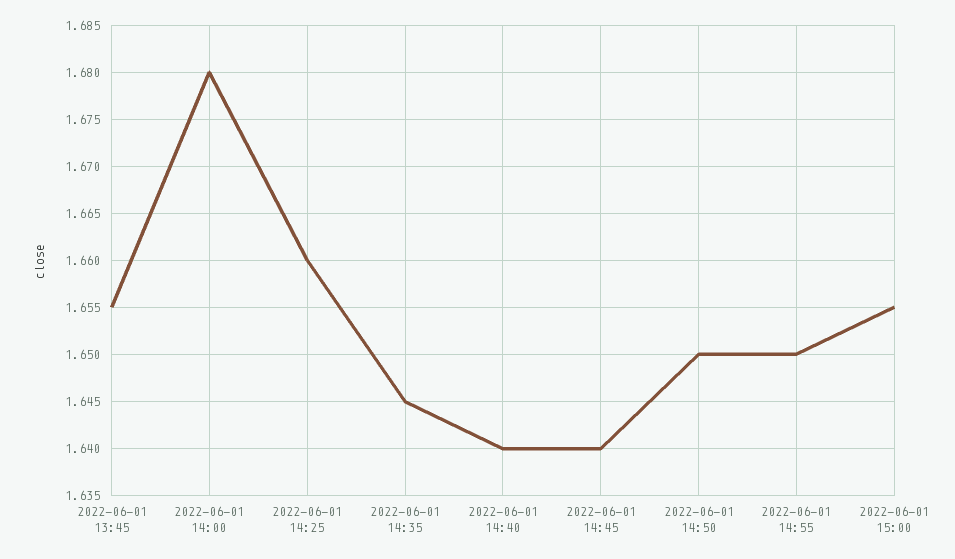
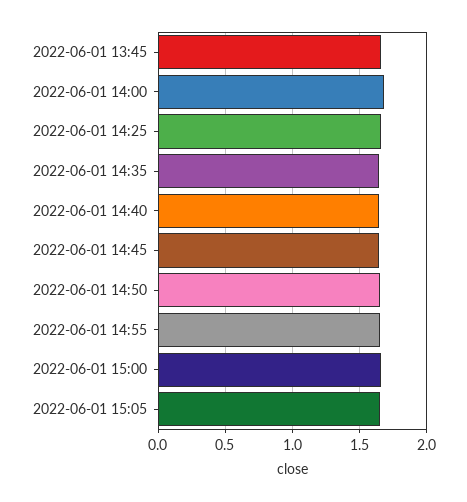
2022-06-01 15:05: none -> 1.65

